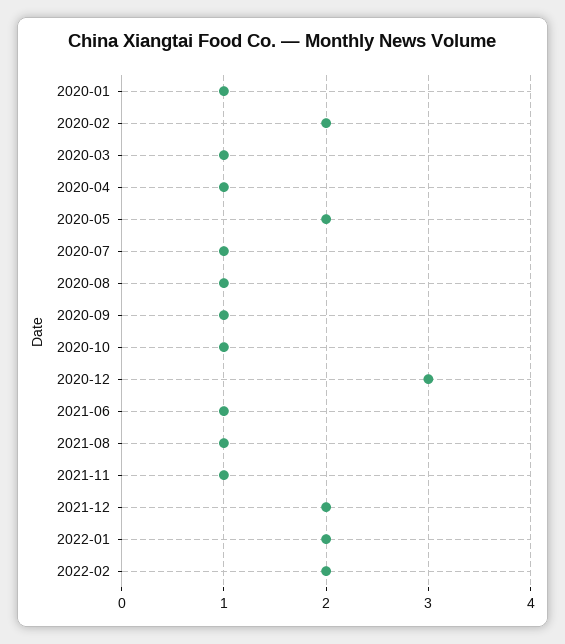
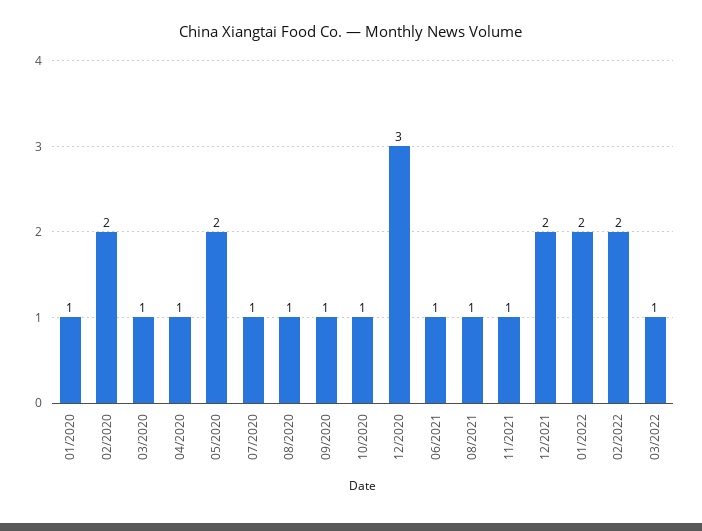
03/2022: none -> 1

